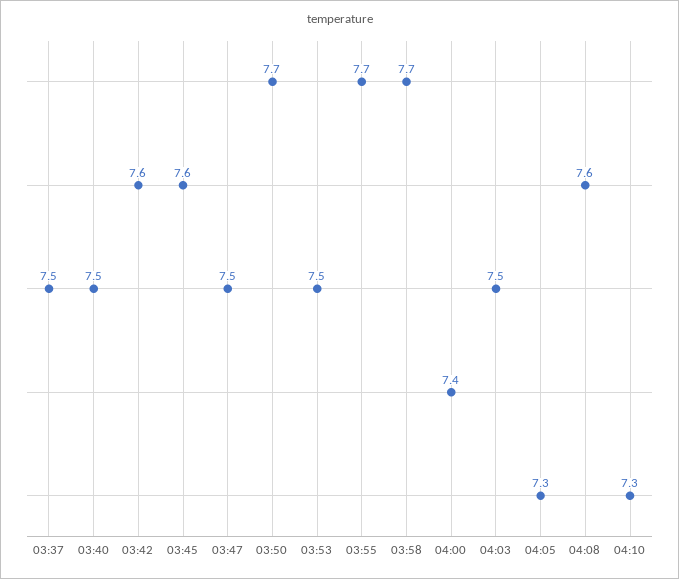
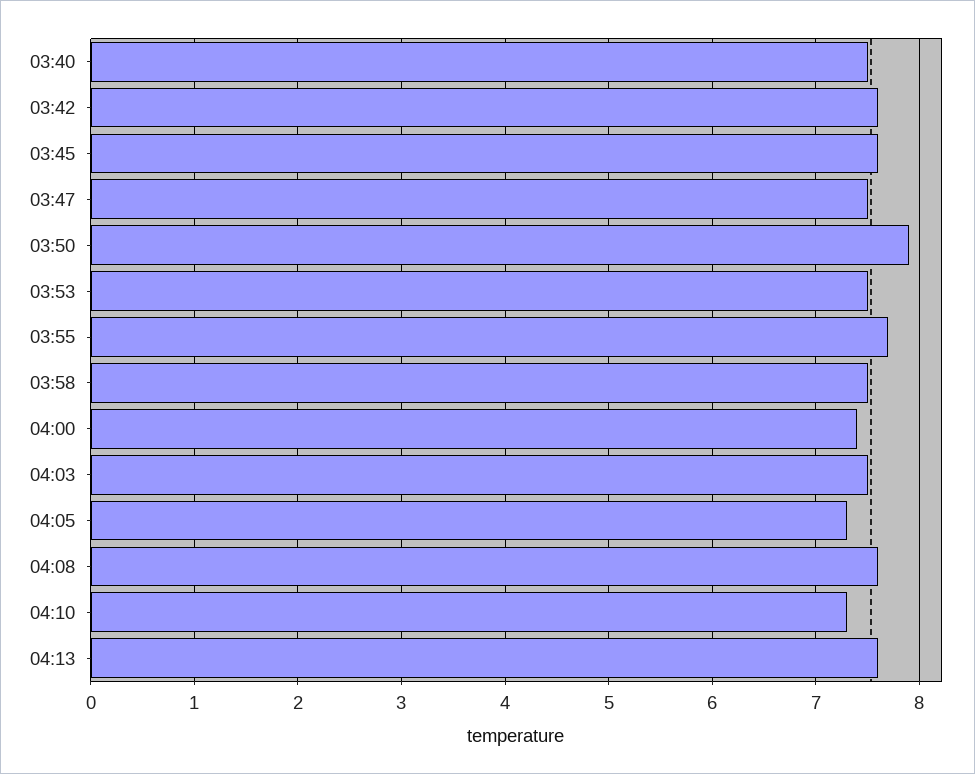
03:37: 7.5 -> none
03:50: 7.7 -> 7.9
03:58: 7.7 -> 7.5
04:13: none -> 7.6

